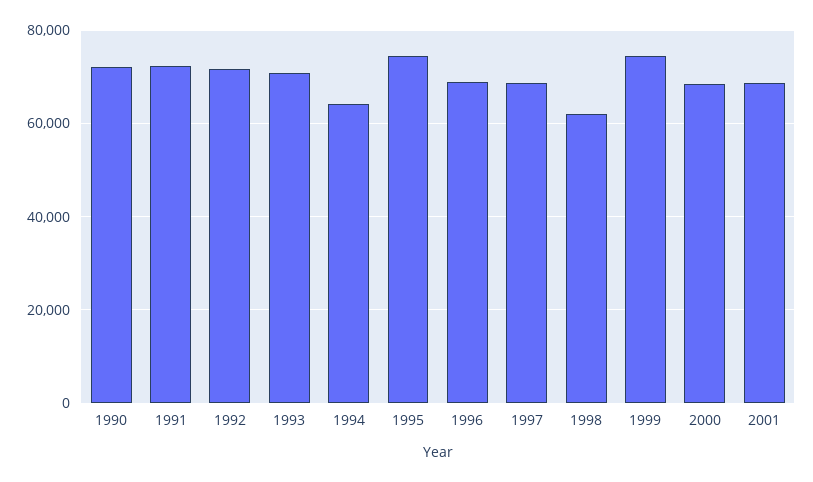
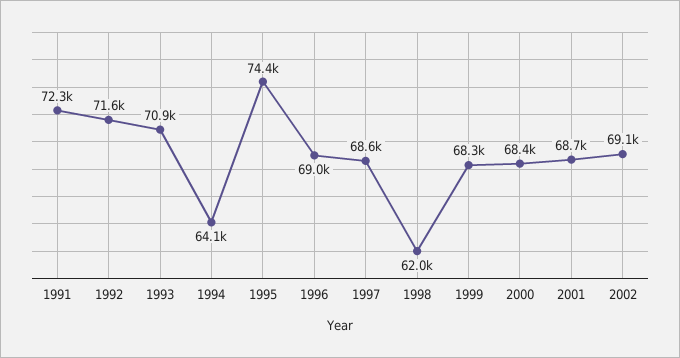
1990: 72000 -> none
1999: 74000 -> 68300
2002: none -> 69100

